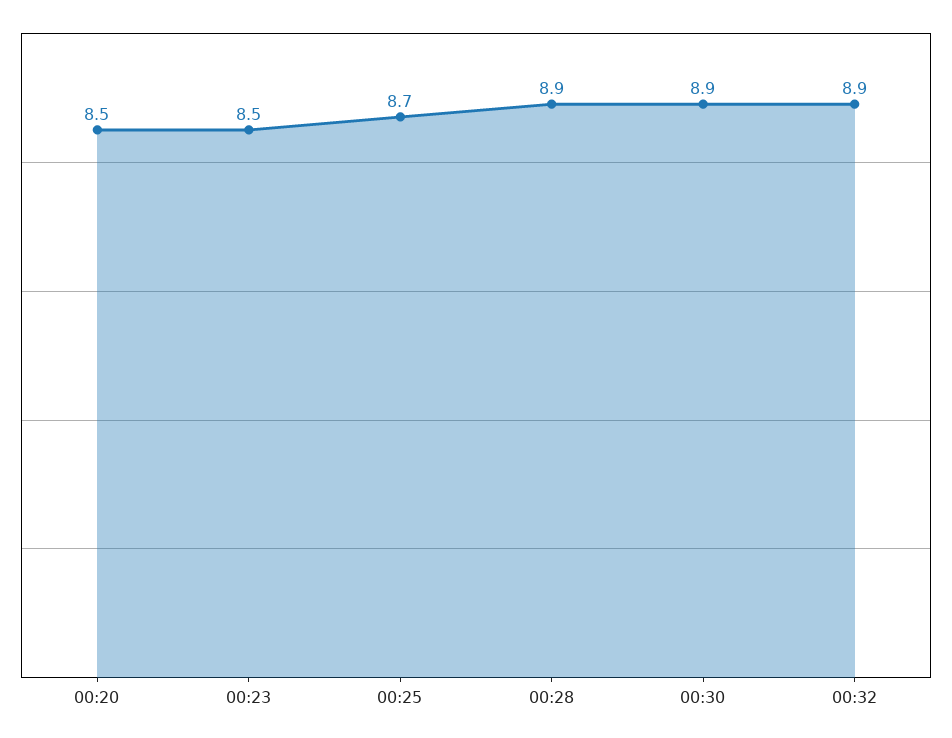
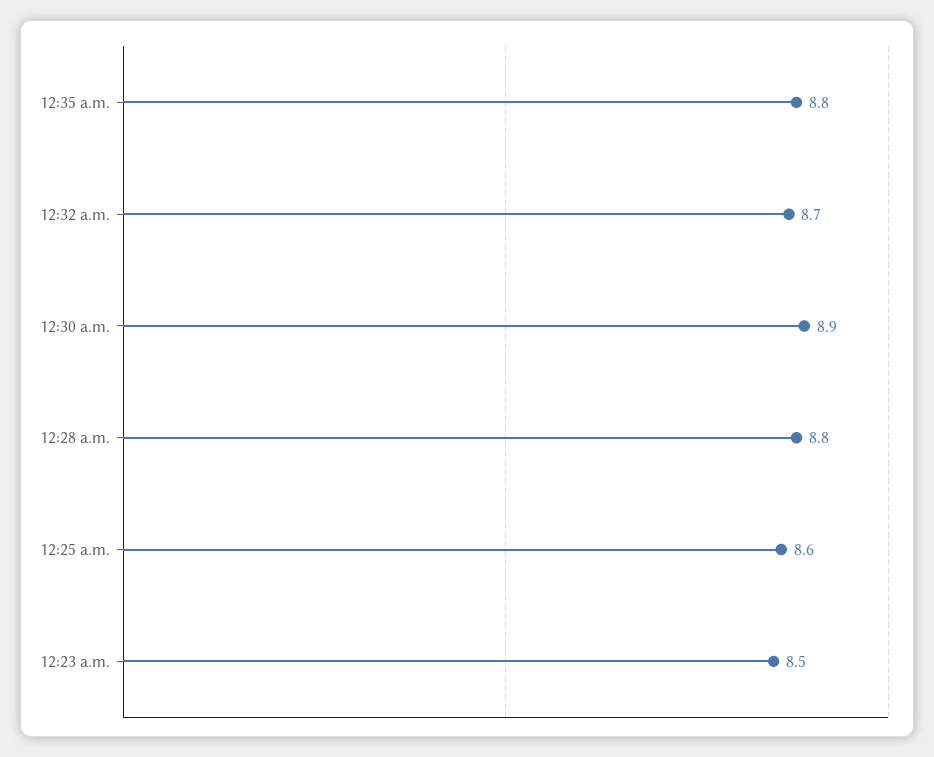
00:20: 8.5 -> none
00:25: 8.7 -> 8.6
00:28: 8.9 -> 8.8
00:32: 8.9 -> 8.7
12:35 a.m.: none -> 8.8

